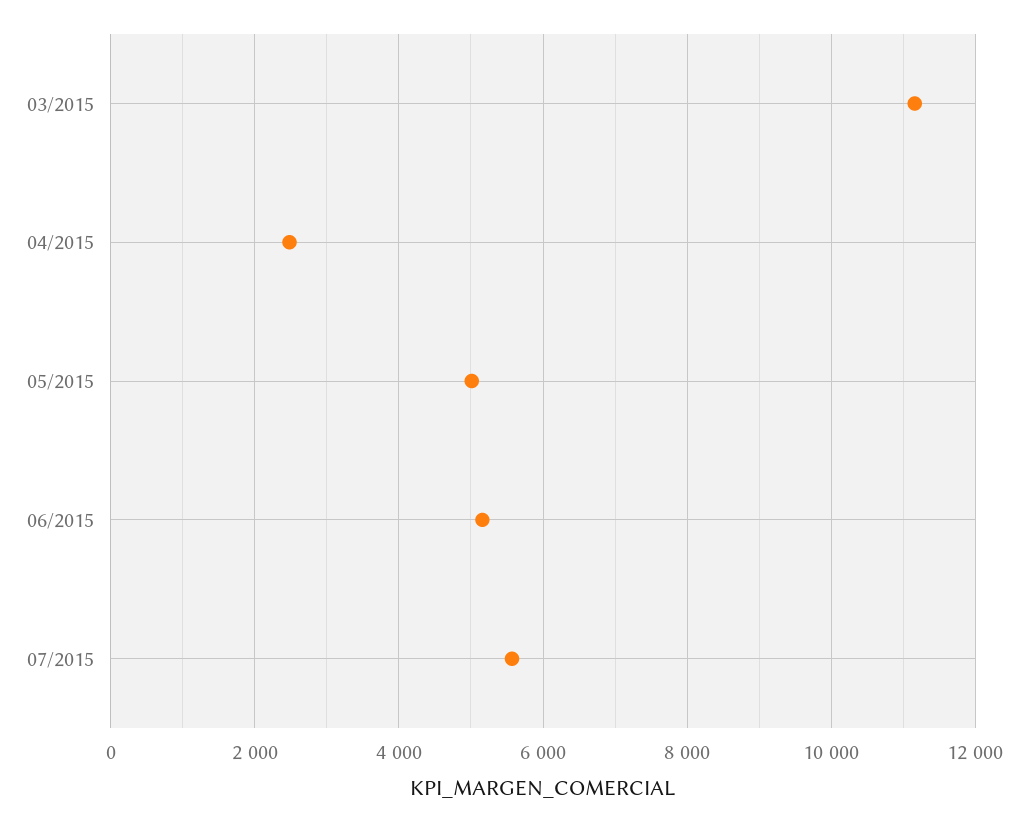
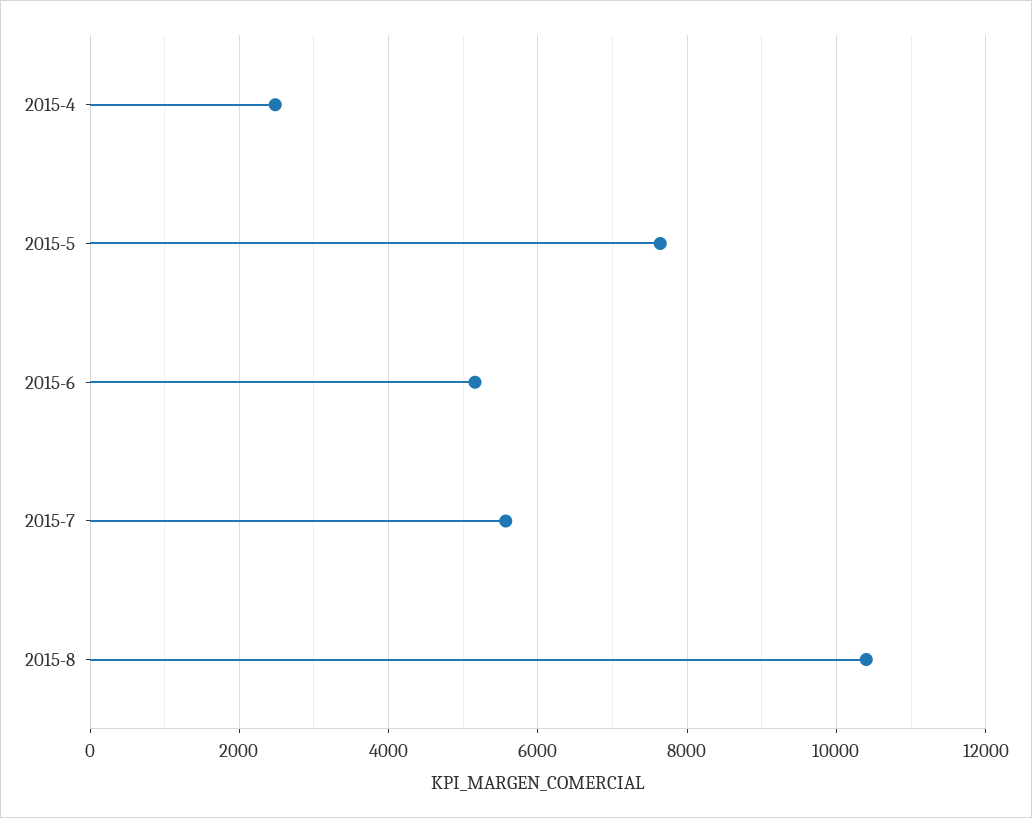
03/2015: 11200 -> none
05/2015: 5000 -> 7600
2015-8: none -> 10400

